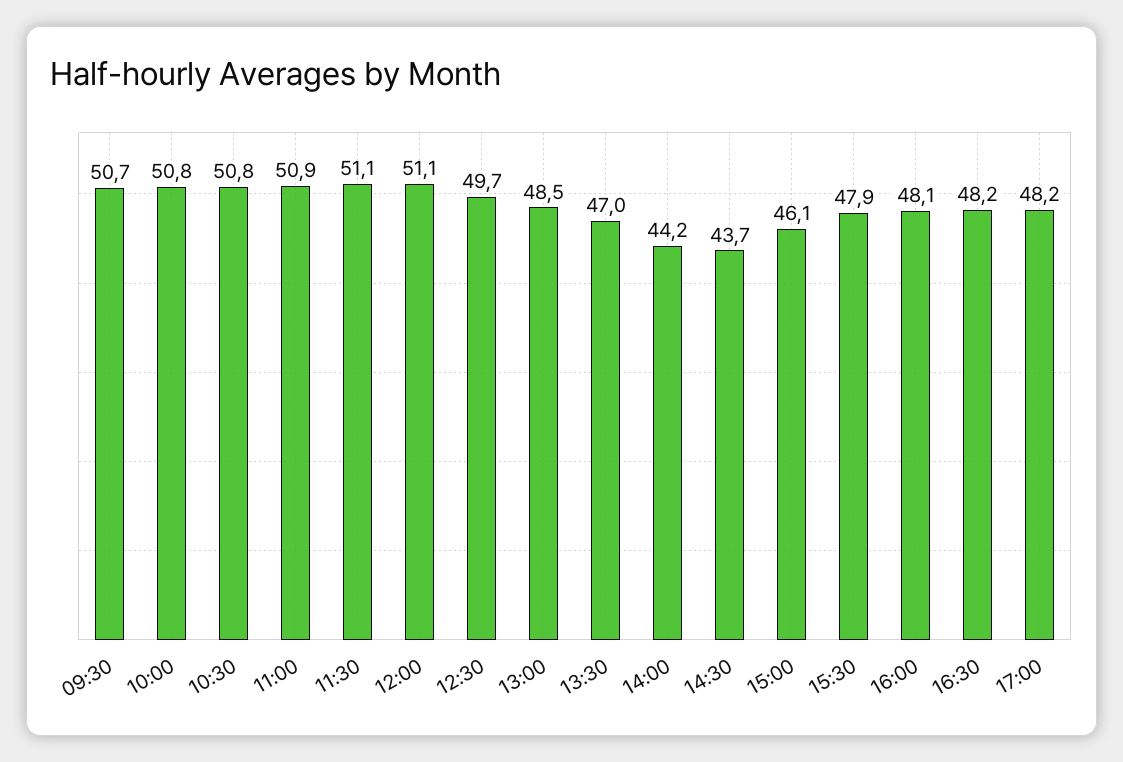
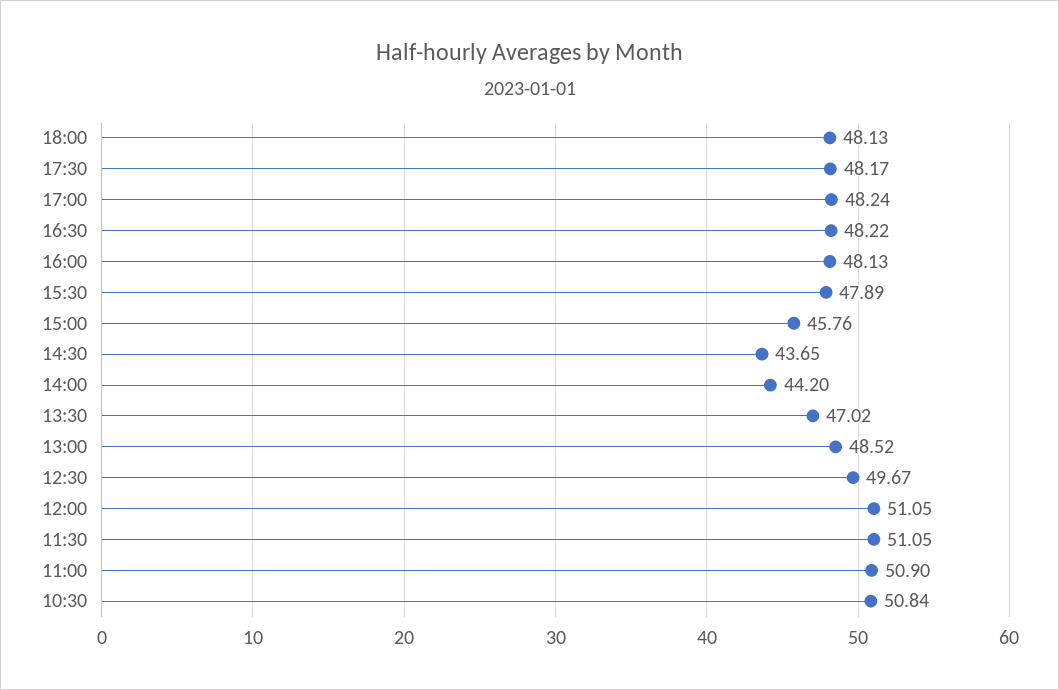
09:30: 50.7 -> none
10:00: 50.8 -> none
15:00: 46.1 -> 45.76
18:00: none -> 48.13
17:30: none -> 48.17

